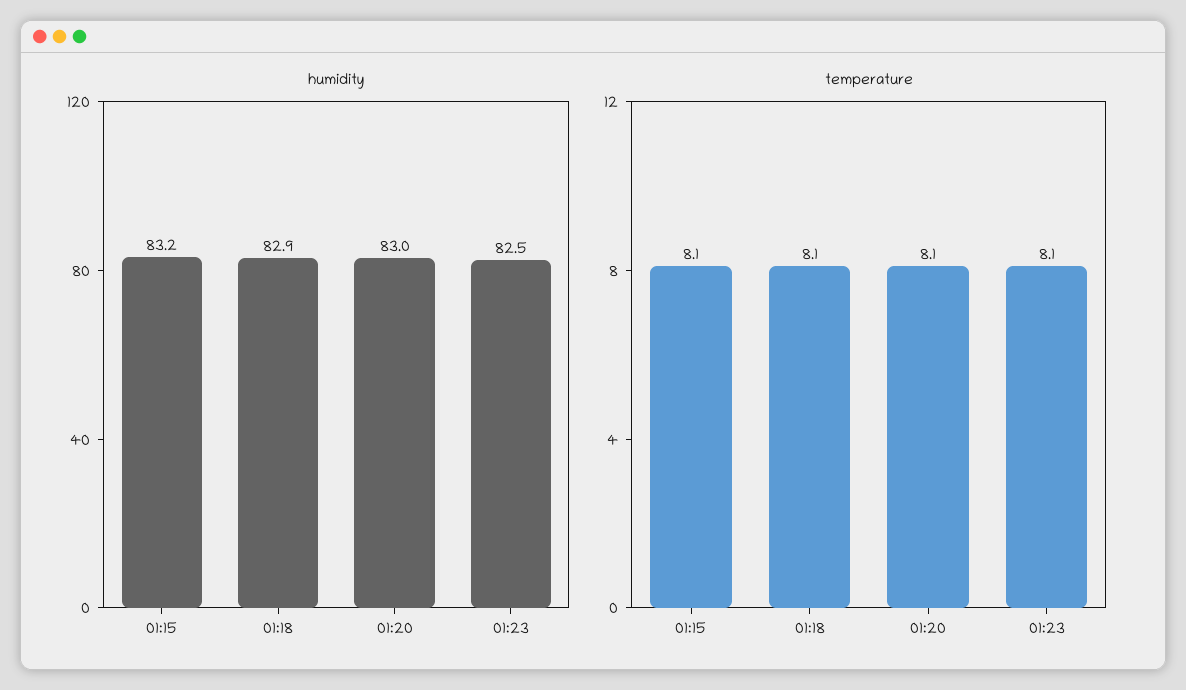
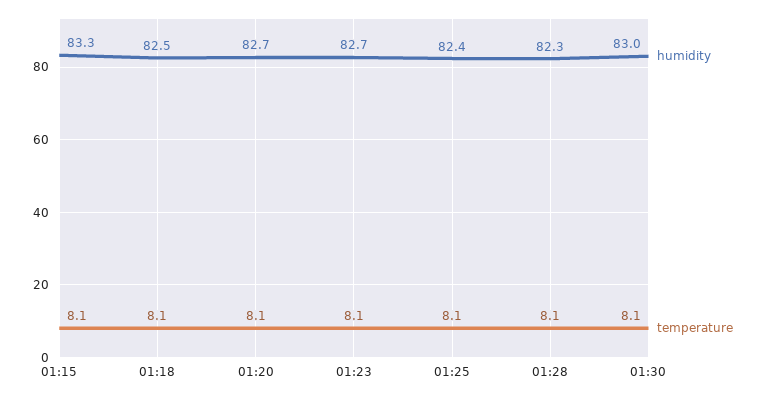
humidity, 01:15: 83.2 -> 83.3
humidity, 01:18: 82.9 -> 82.5
humidity, 01:20: 83 -> 82.7
humidity, 01:23: 82.5 -> 82.7
humidity, 01:25: none -> 82.4
temperature, 01:25: none -> 8.1
humidity, 01:28: none -> 82.3
temperature, 01:28: none -> 8.1
humidity, 01:30: none -> 83
temperature, 01:30: none -> 8.1

